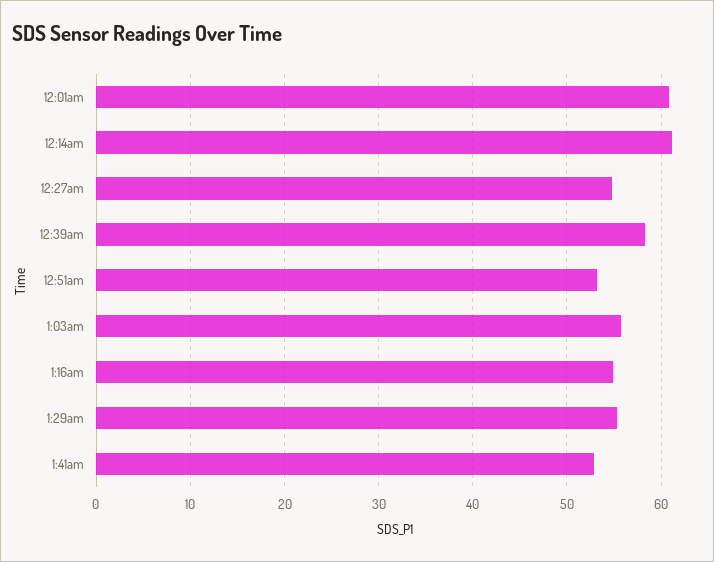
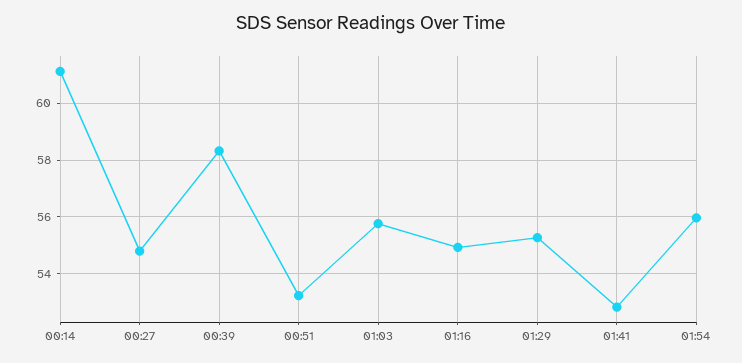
12:01am: 61 -> none
01:54: none -> 56

